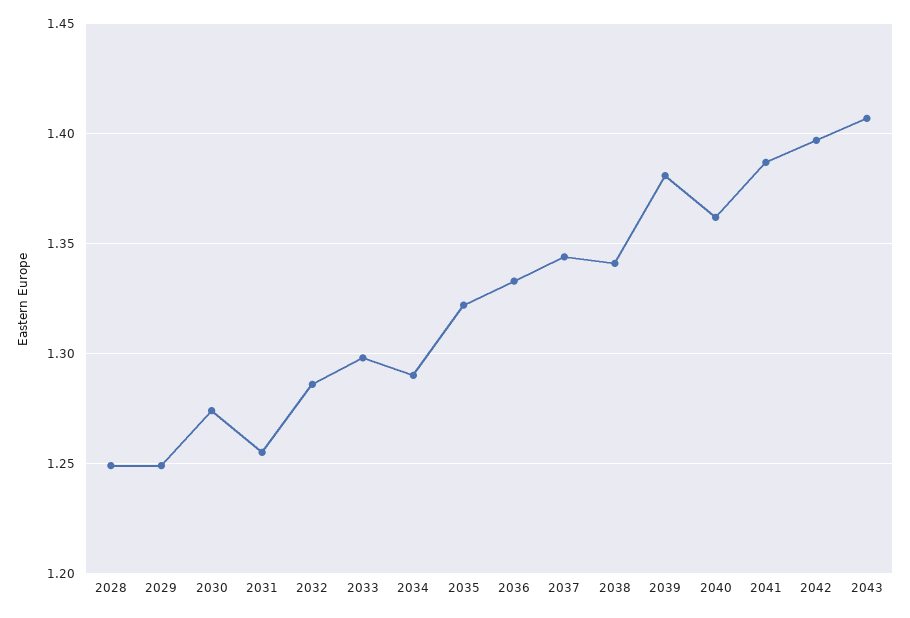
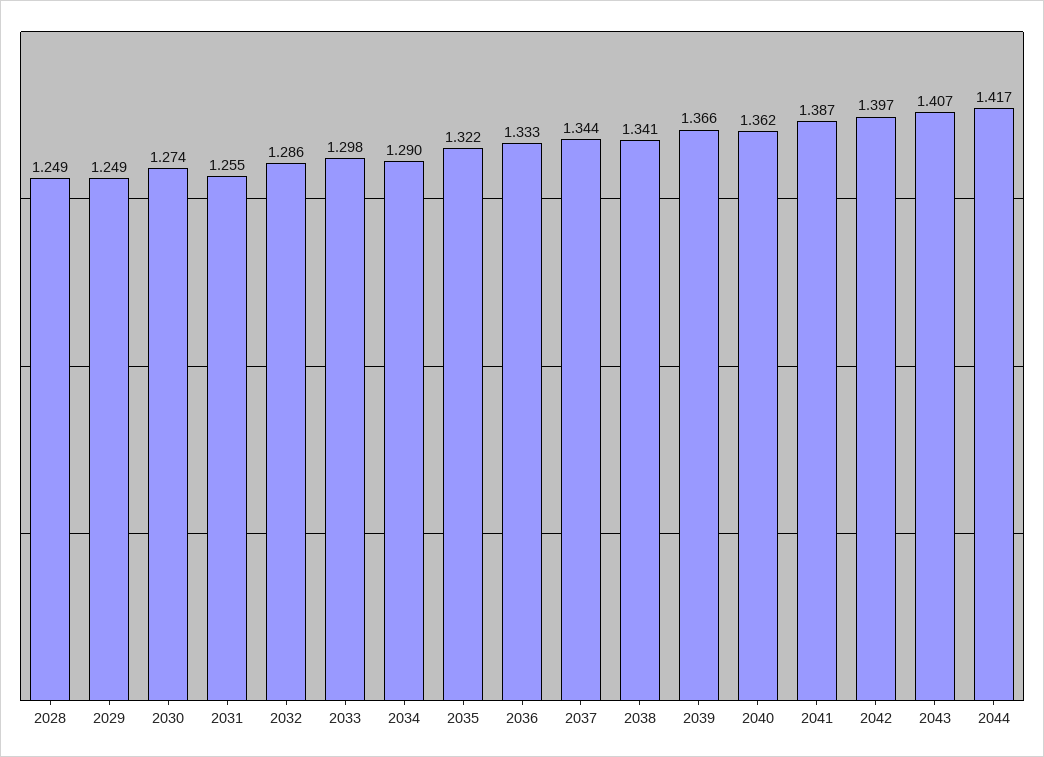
2039: 1.38 -> 1.366
2044: none -> 1.417

